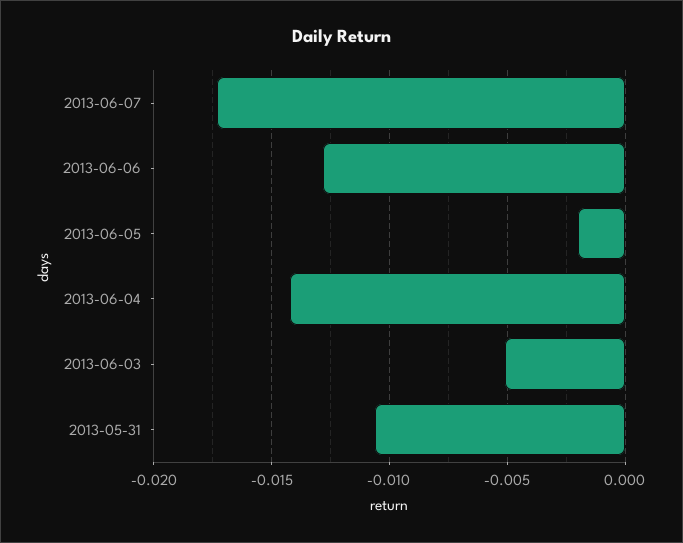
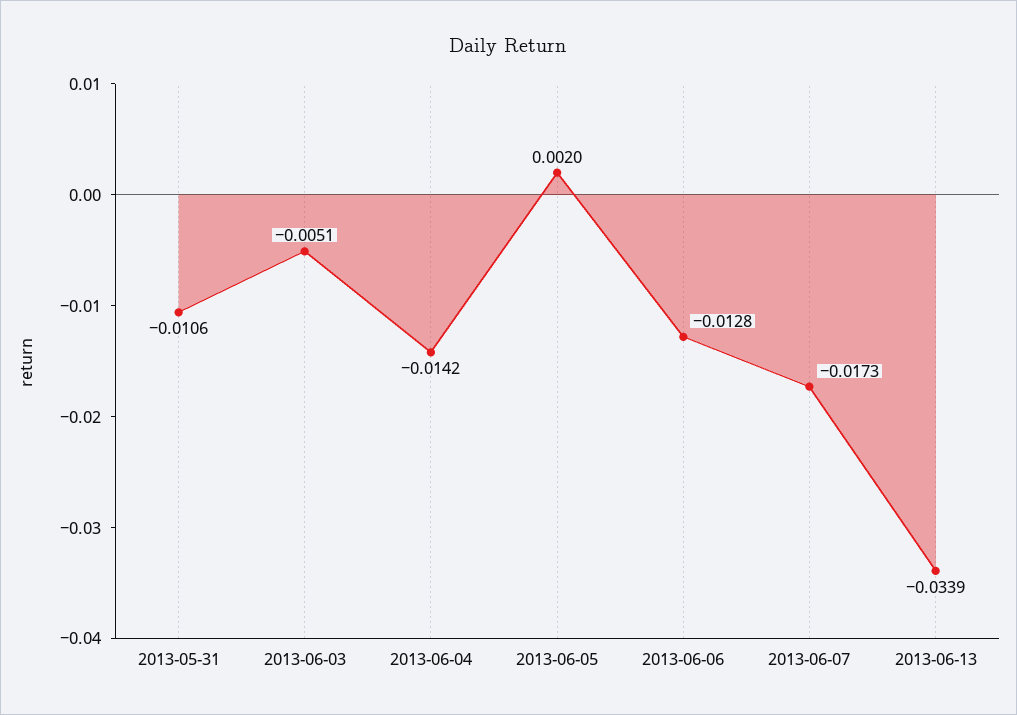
2013-06-05: -0.002 -> 0.002
2013-06-13: none -> -0.0339

